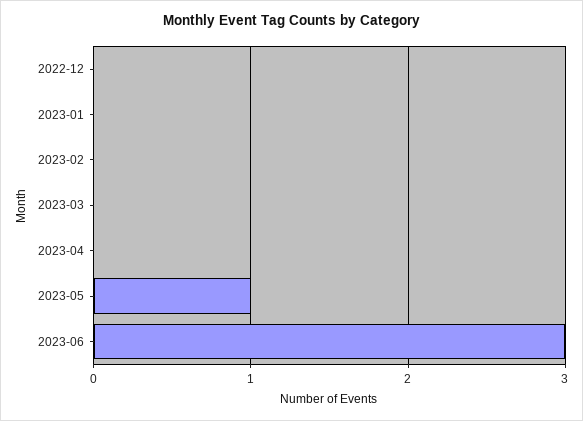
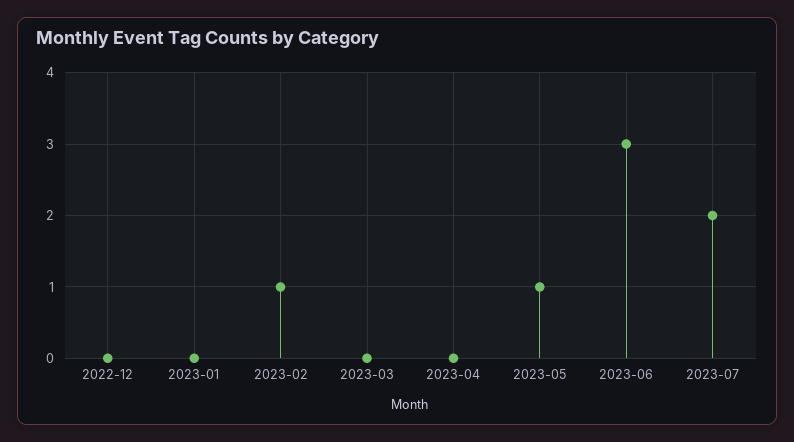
2023-02: 0 -> 1
2023-07: none -> 2

